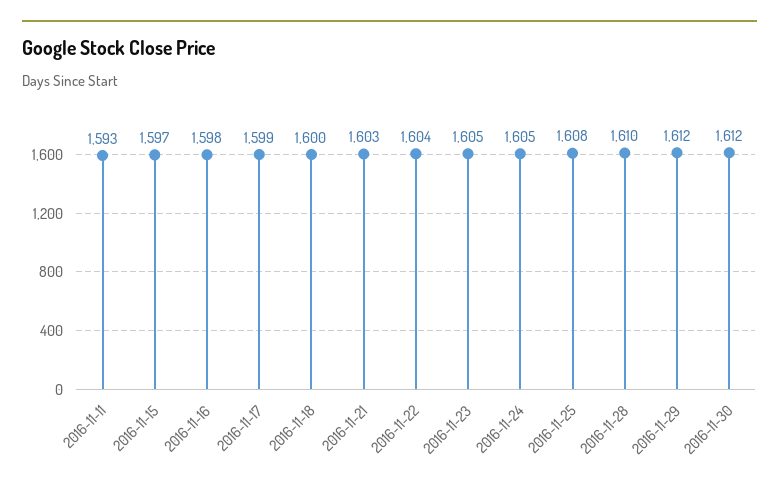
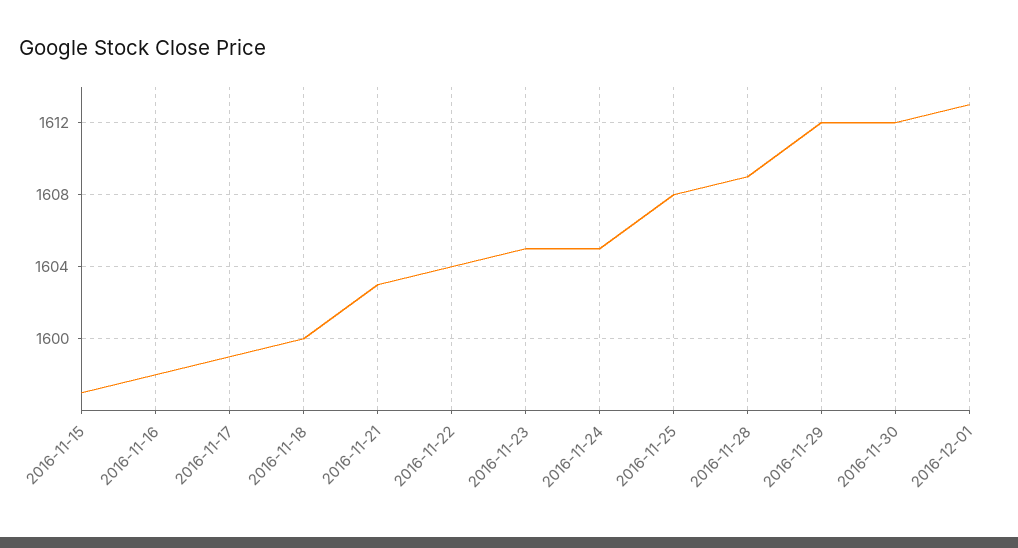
2016-11-11: 1593 -> none
2016-11-28: 1610 -> 1609
2016-12-01: none -> 1613

